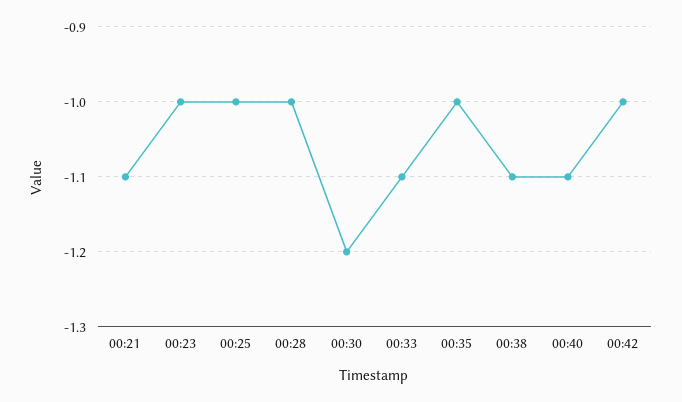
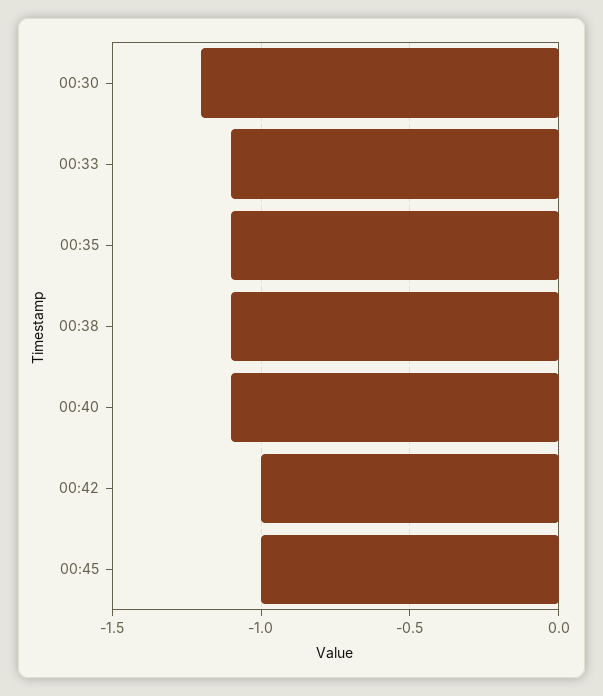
00:21: -1.1 -> none
00:23: -1 -> none
00:25: -1 -> none
00:28: -1 -> none
00:35: -1 -> -1.1
00:45: none -> -1

